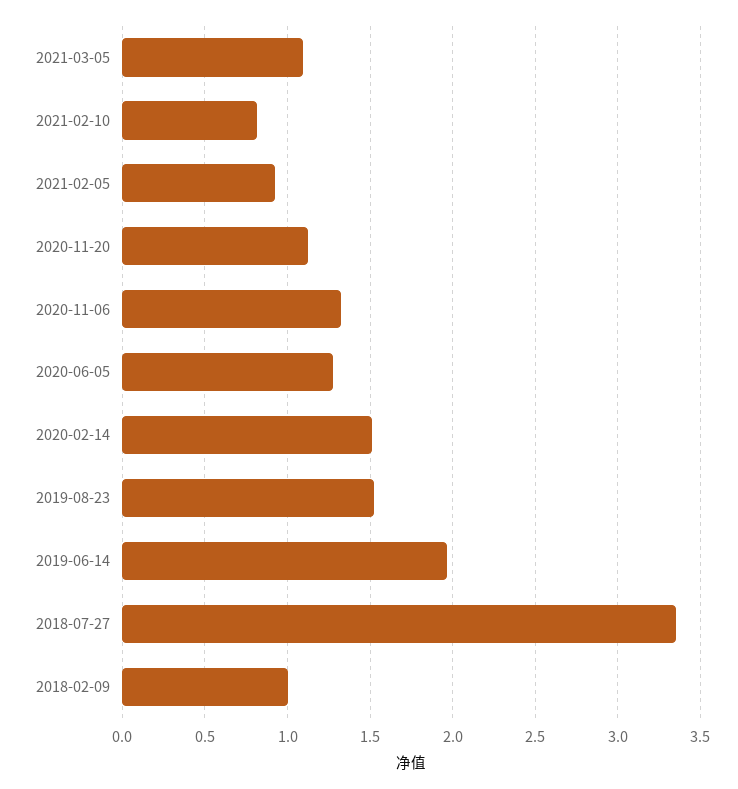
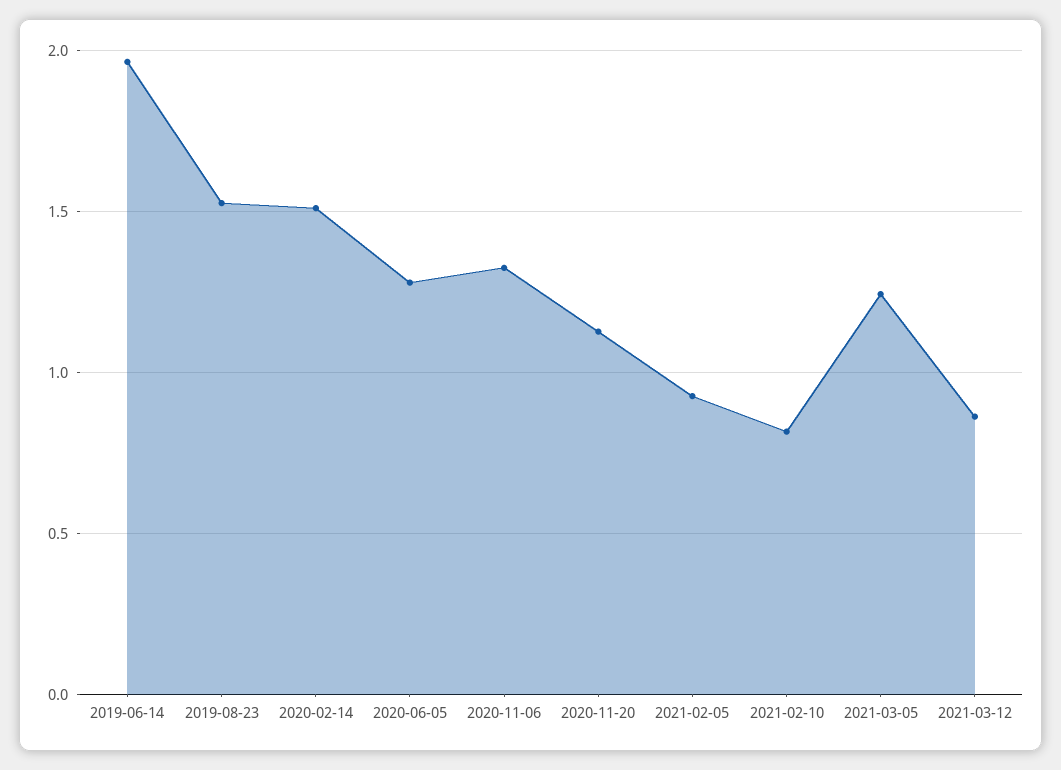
2021-03-05: 1.1 -> 1.25
2018-07-27: 3.35 -> none
2018-02-09: 1 -> none
2021-03-12: none -> 0.85

